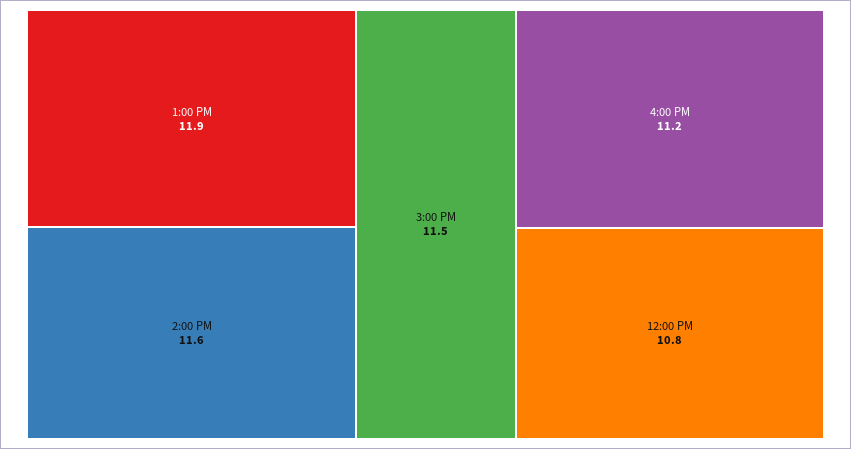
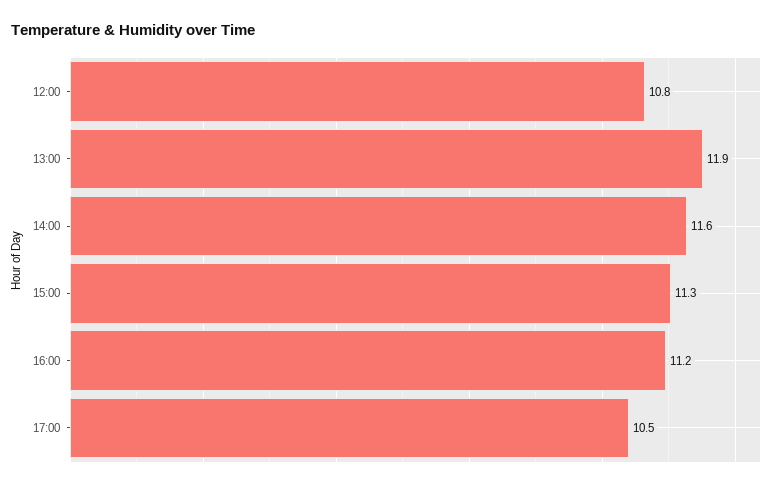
3:00 PM: 11.5 -> 11.3
17:00: none -> 10.5

